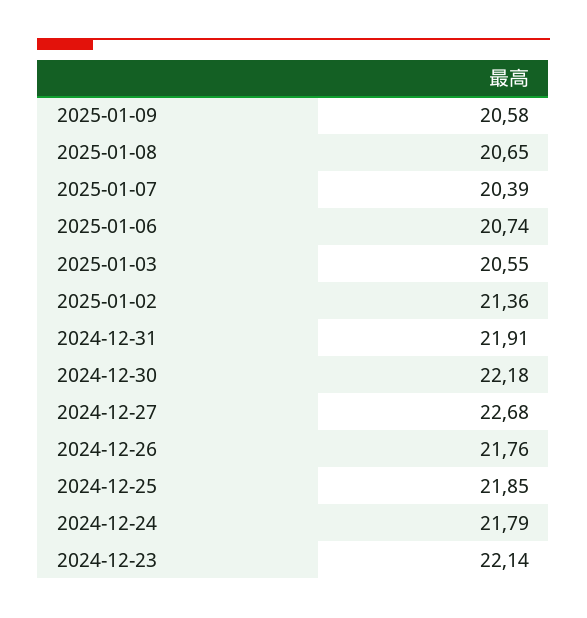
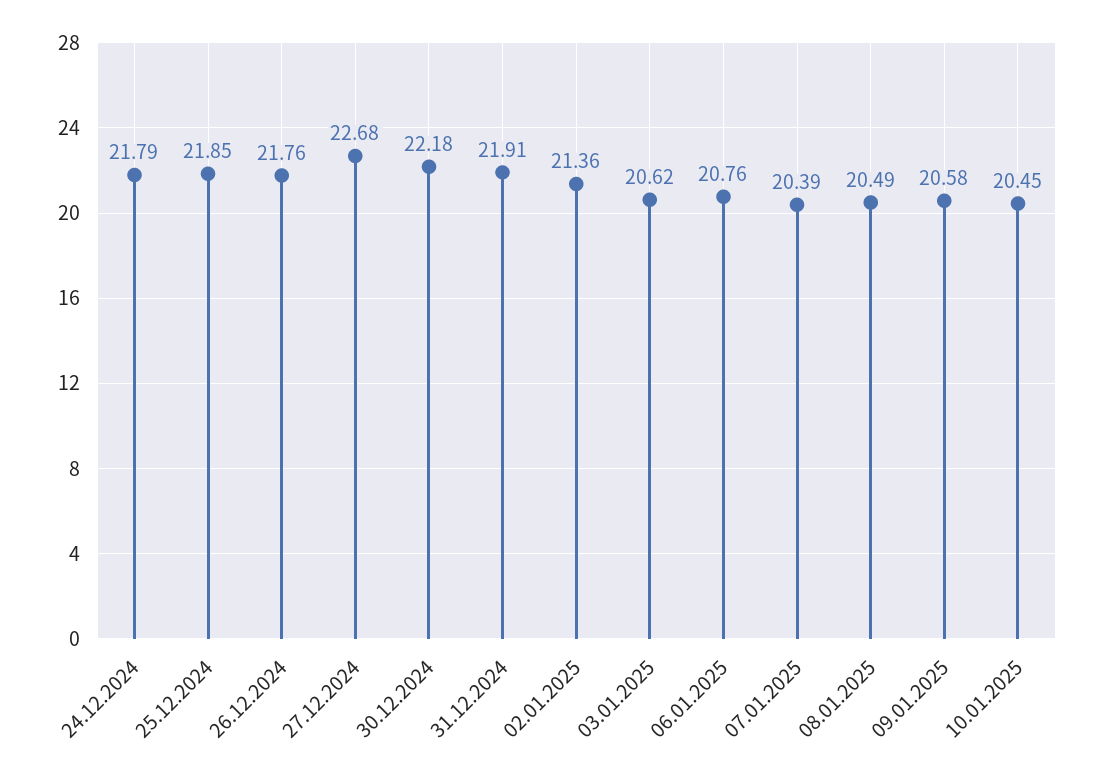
2025-01-08: 20.65 -> 20.49
2025-01-06: 20.74 -> 20.76
2025-01-03: 20.55 -> 20.62
2024-12-23: 22.14 -> none
10.01.2025: none -> 20.45

